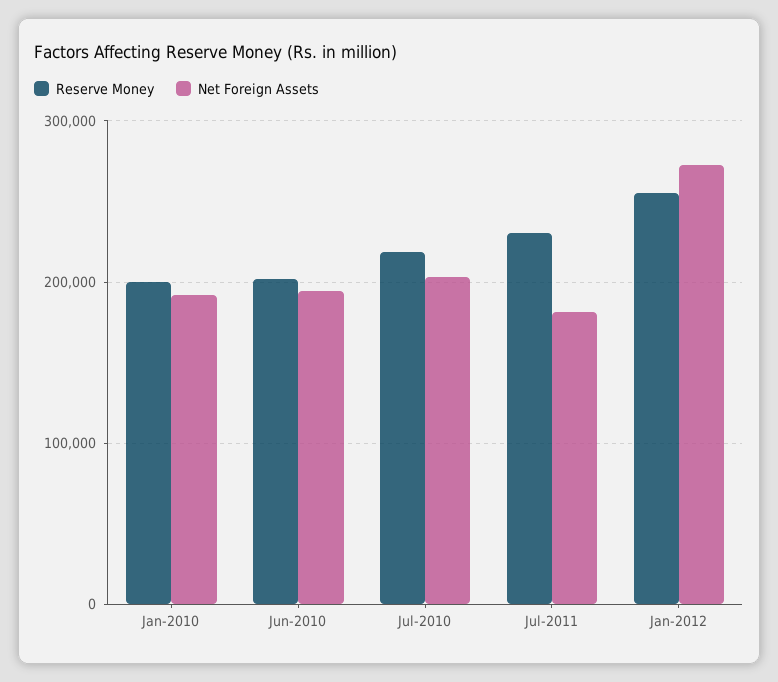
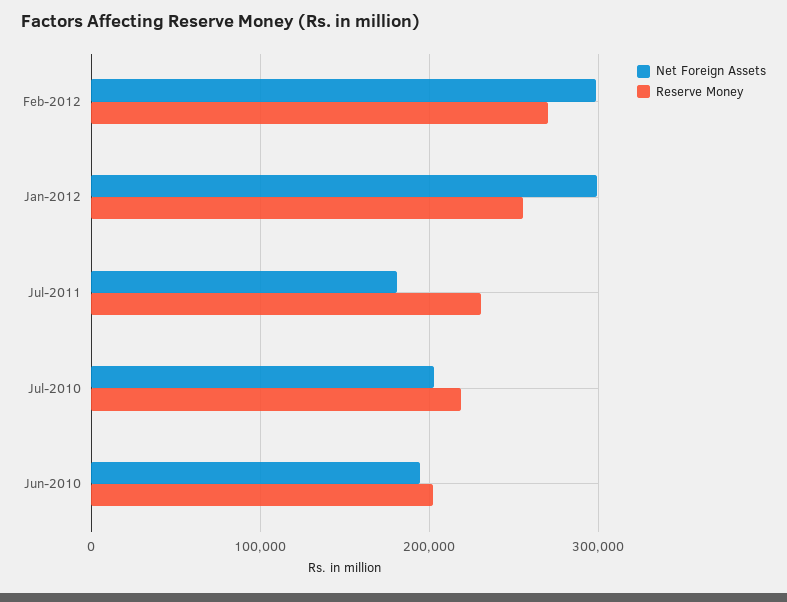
Reserve Money, Jan-2010: 200000 -> none
Net Foreign Assets, Jan-2010: 190000 -> none
Net Foreign Assets, Jan-2012: 270000 -> 300000
Net Foreign Assets, Feb-2012: none -> 300000
Reserve Money, Feb-2012: none -> 270000

